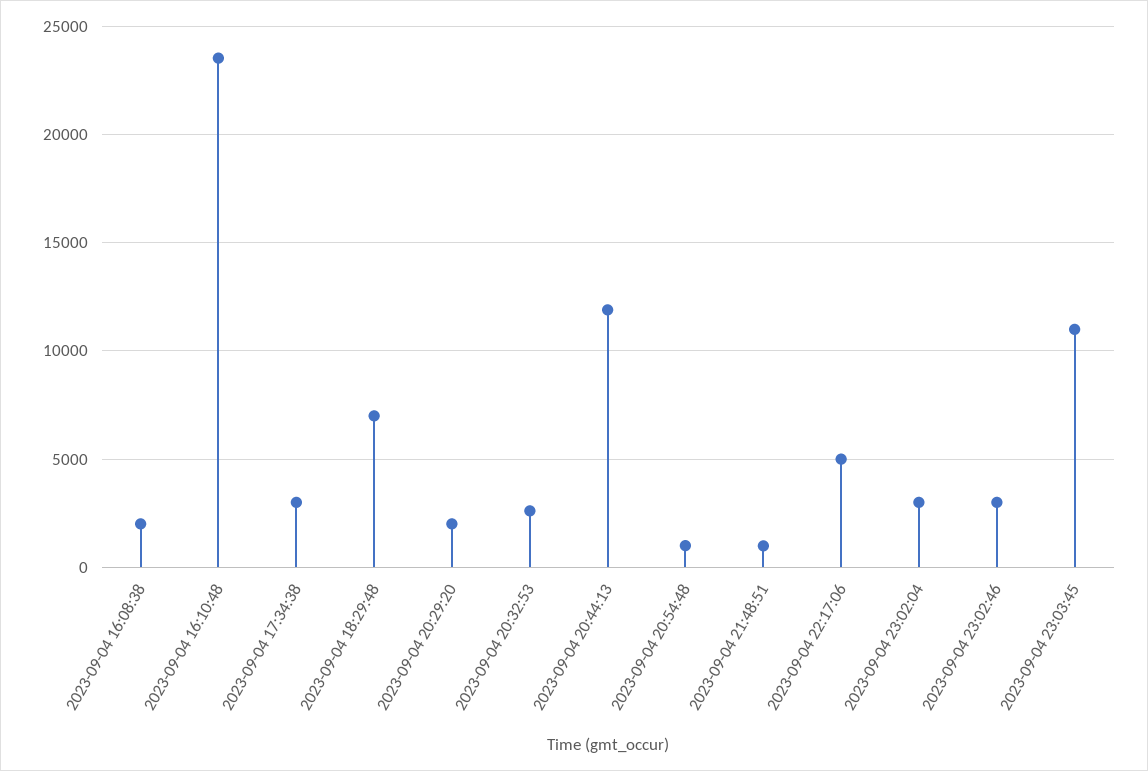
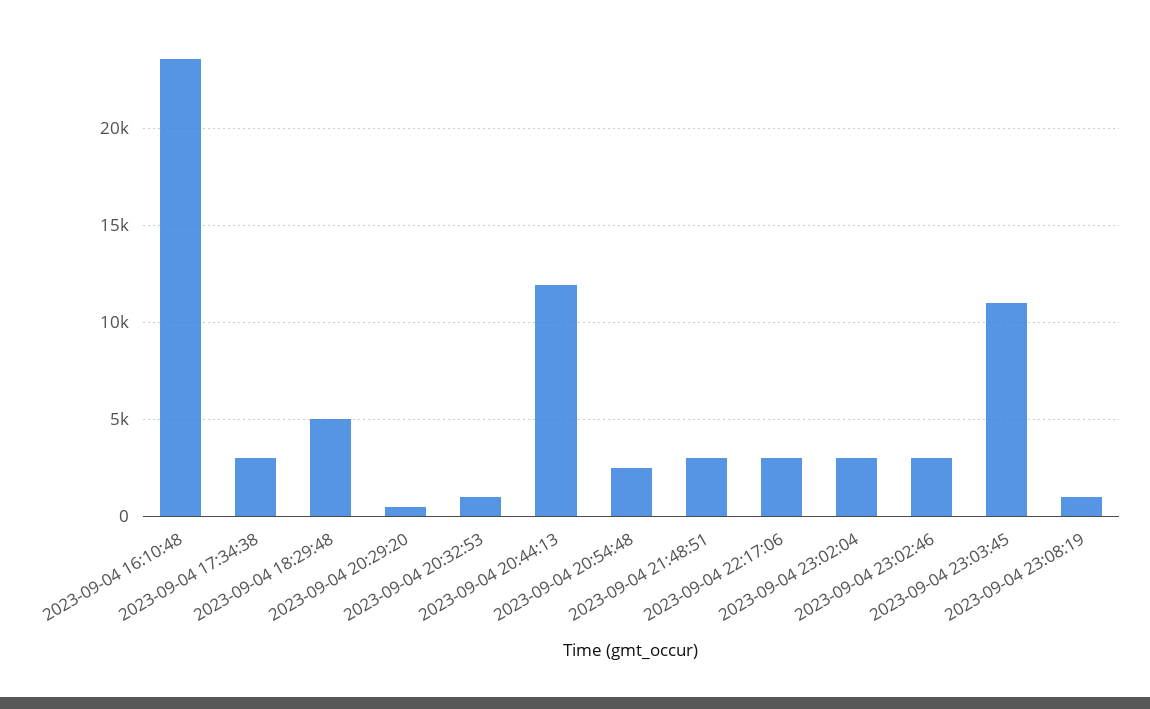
2023-09-04 16:08:38: 2000 -> none
2023-09-04 18:29:48: 7000 -> 5000
2023-09-04 20:29:20: 2000 -> 500
2023-09-04 20:32:53: 2500 -> 1000
2023-09-04 20:54:48: 1000 -> 2500
2023-09-04 21:48:51: 1000 -> 3000
2023-09-04 22:17:06: 5000 -> 3000
2023-09-04 23:08:19: none -> 1000

